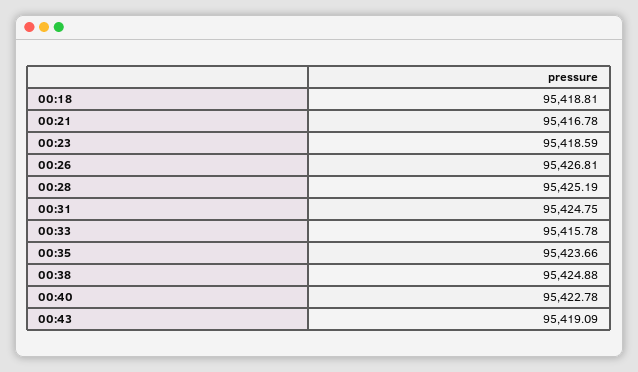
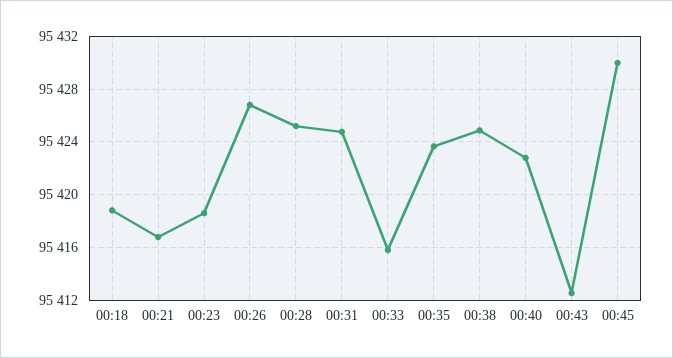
00:43: 95419.09 -> 95412.5
00:45: none -> 95430

